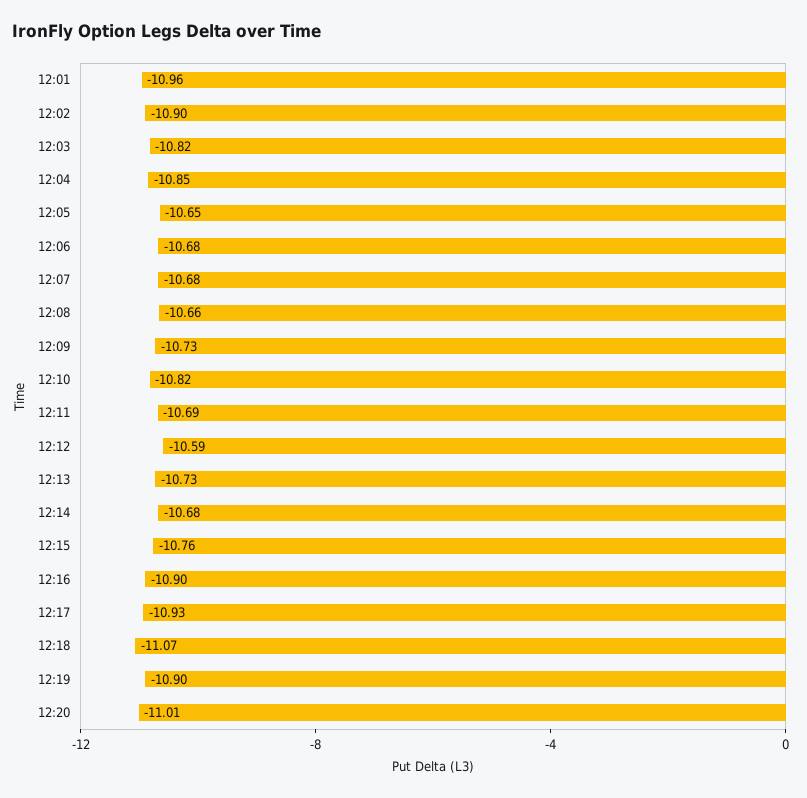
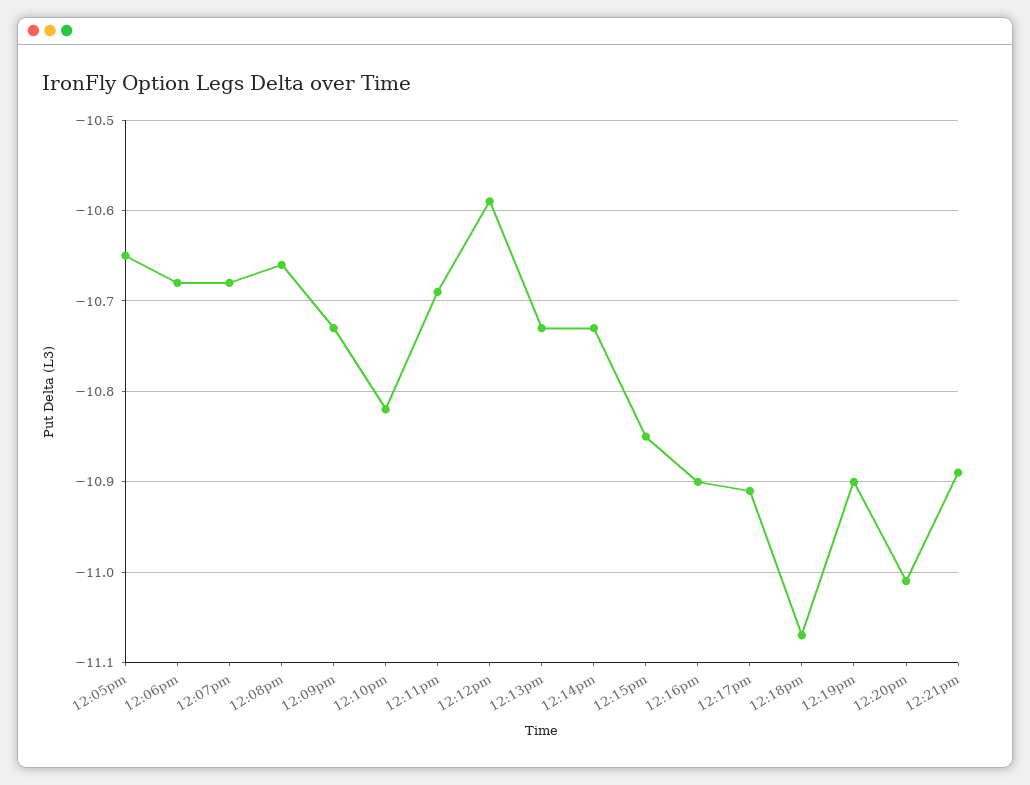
12:01: -10.96 -> none
12:02: -10.9 -> none
12:03: -10.82 -> none
12:04: -10.85 -> none
12:14: -10.68 -> -10.73
12:15: -10.76 -> -10.85
12:17: -10.93 -> -10.91
12:21pm: none -> -10.89

